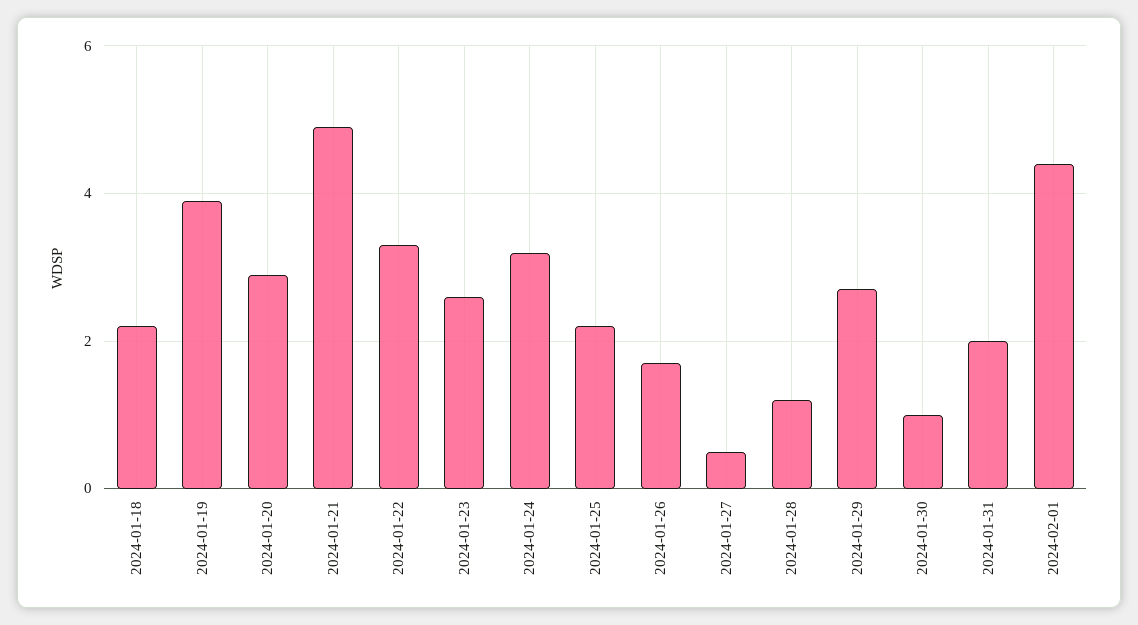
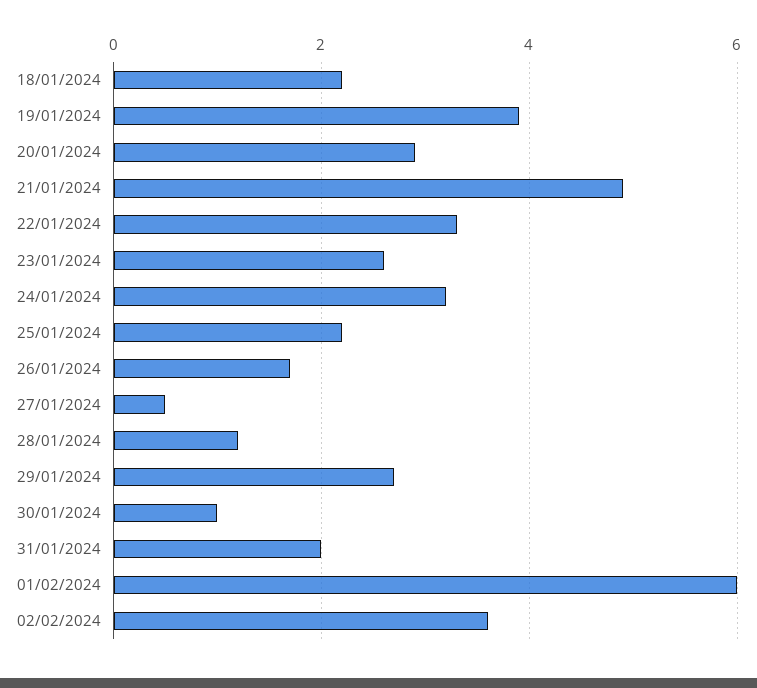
2024-02-01: 4.5 -> 6
02/02/2024: none -> 3.5

